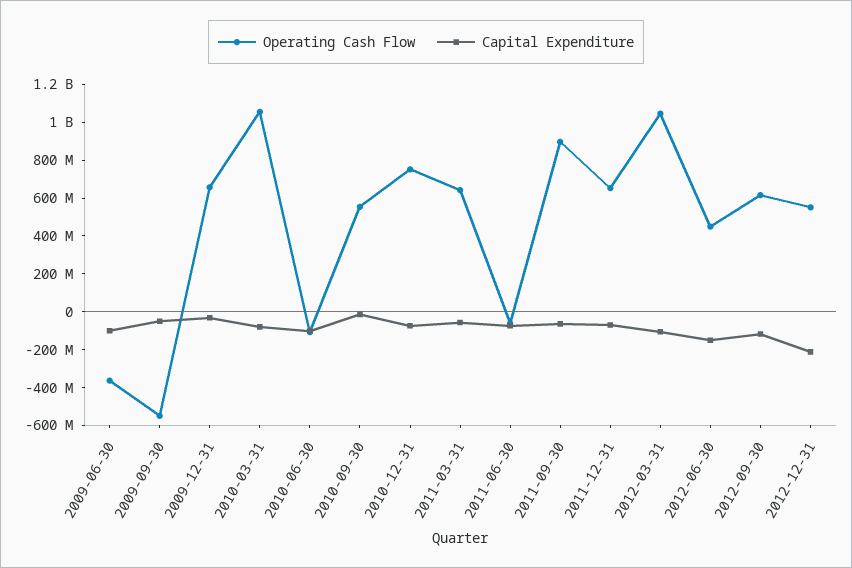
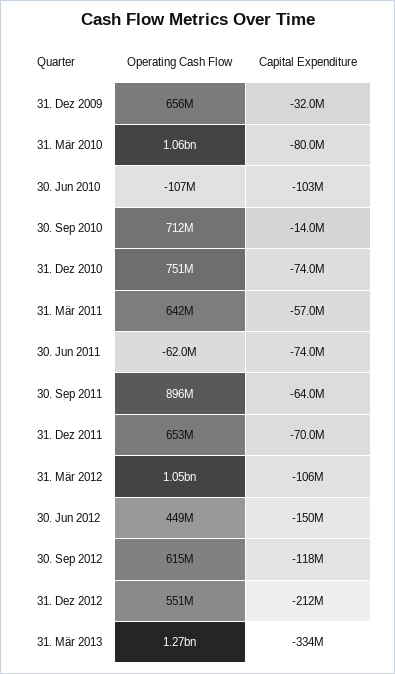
Operating Cash Flow, 2009-06-30: -350000000 -> none
Capital Expenditure, 2009-06-30: -100000000 -> none
Operating Cash Flow, 2009-09-30: -550000000 -> none
Capital Expenditure, 2009-09-30: -50000000 -> none
Operating Cash Flow, 2010-09-30: 550000000 -> 712000000
Operating Cash Flow, 31. Mär 2013: none -> 1270000000
Capital Expenditure, 31. Mär 2013: none -> -334000000

